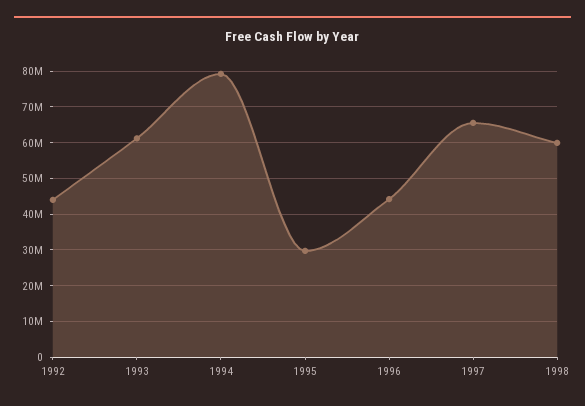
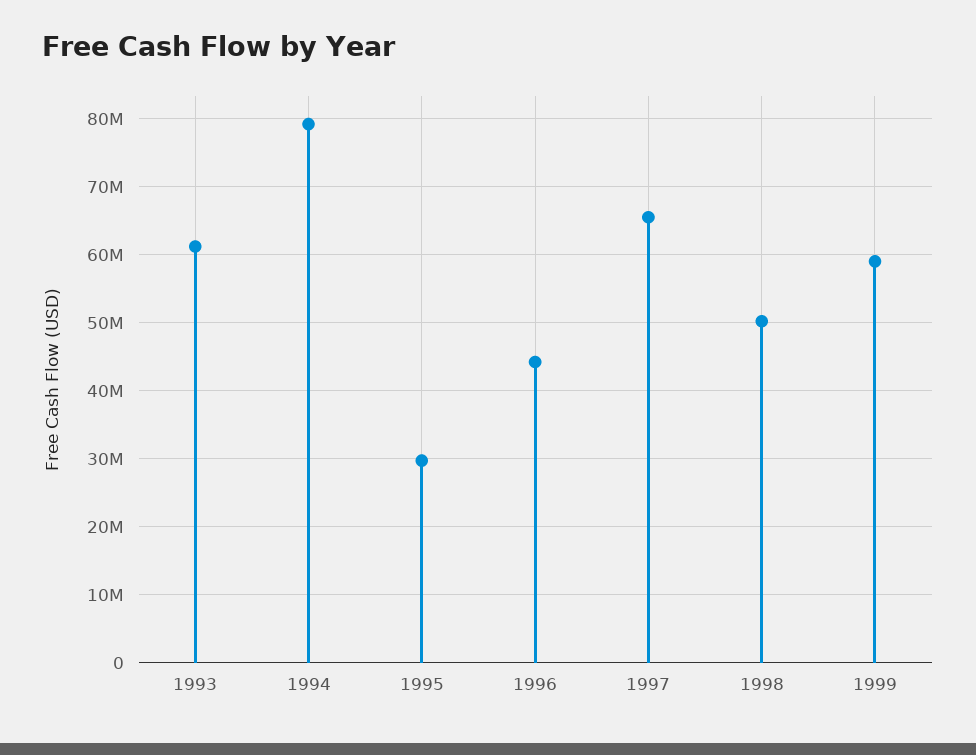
1992: 44000000 -> none
1998: 60000000 -> 50000000
1999: none -> 59000000

